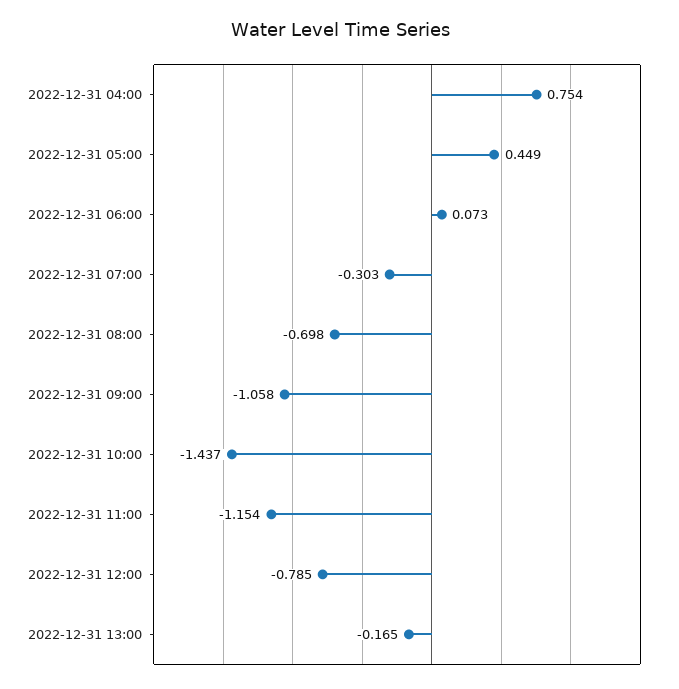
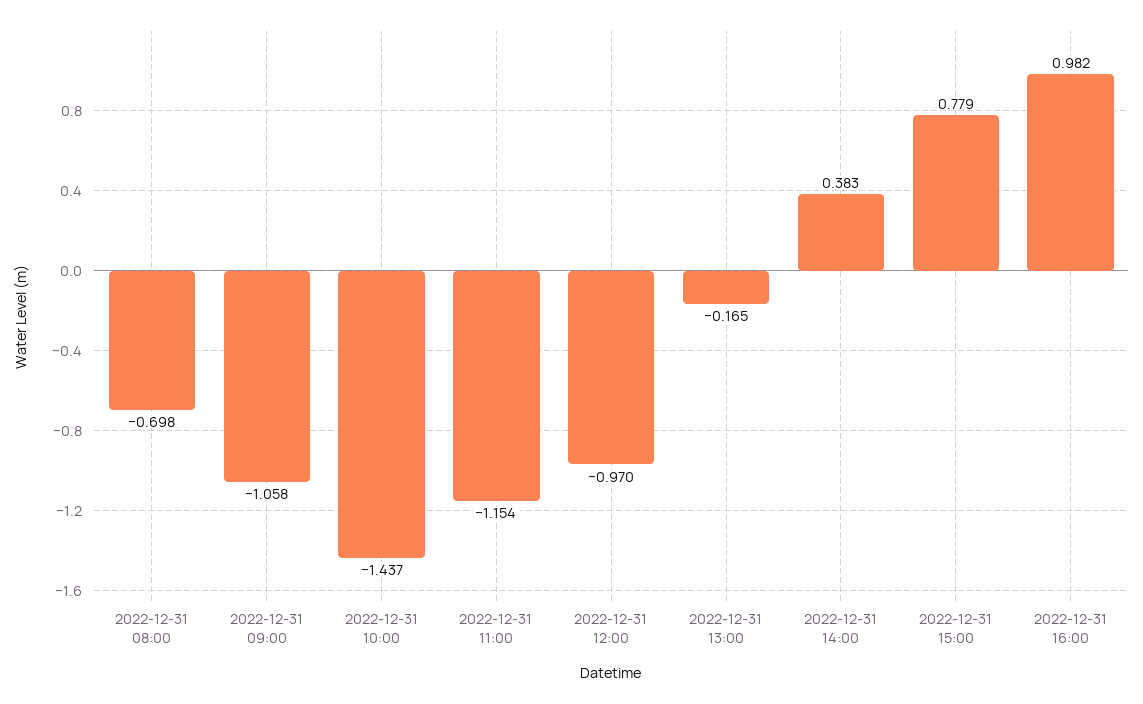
2022-12-31 04:00: 0.754 -> none
2022-12-31 05:00: 0.449 -> none
2022-12-31 06:00: 0.073 -> none
2022-12-31 07:00: -0.303 -> none
2022-12-31 12:00: -0.785 -> -0.97
2022-12-31 14:00: none -> 0.383
2022-12-31 15:00: none -> 0.779
2022-12-31 16:00: none -> 0.982

